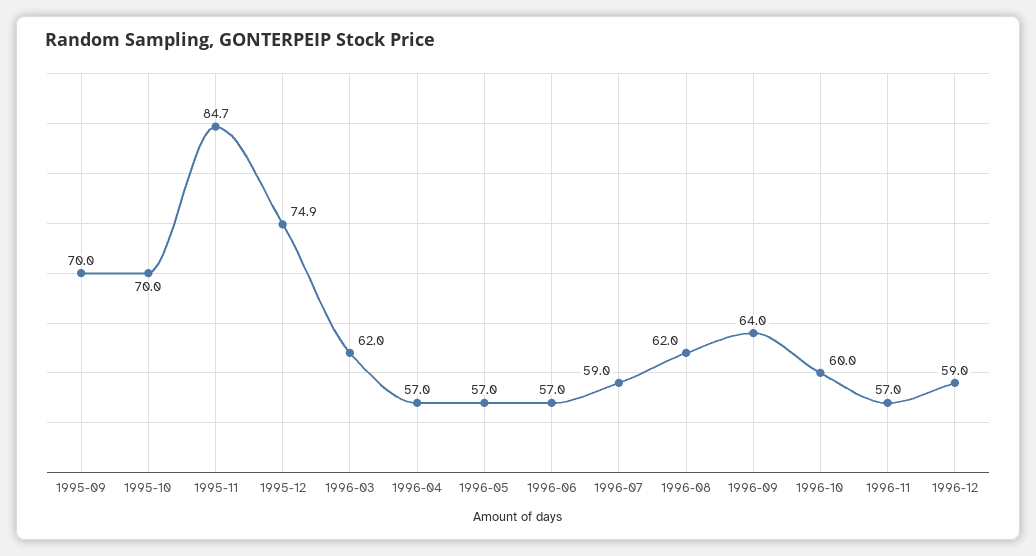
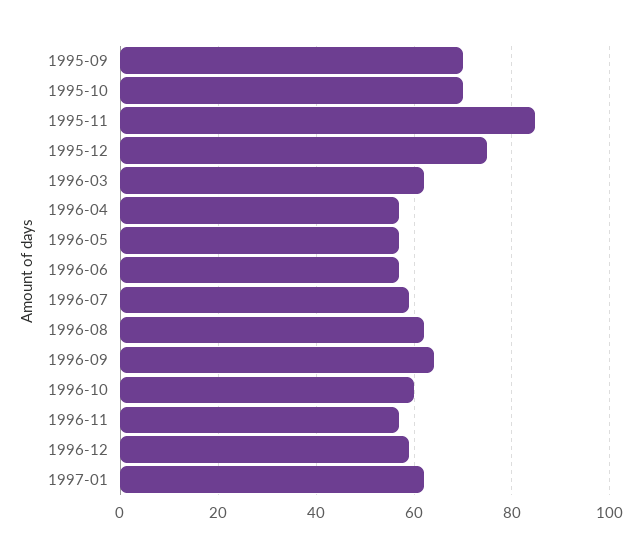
1997-01: none -> 62

